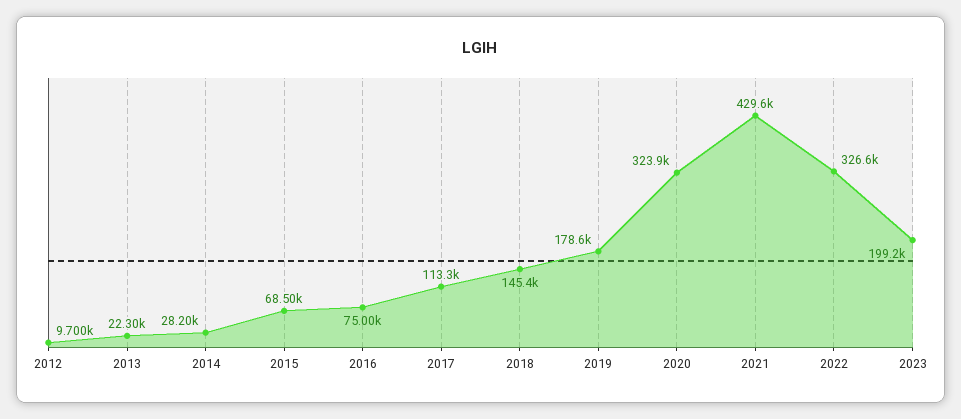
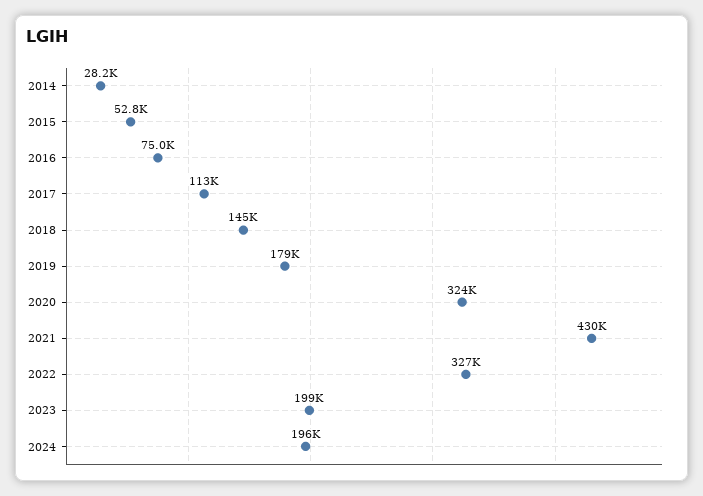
2012: 9700 -> none
2013: 22300 -> none
2015: 68500 -> 52800
2024: none -> 196000

